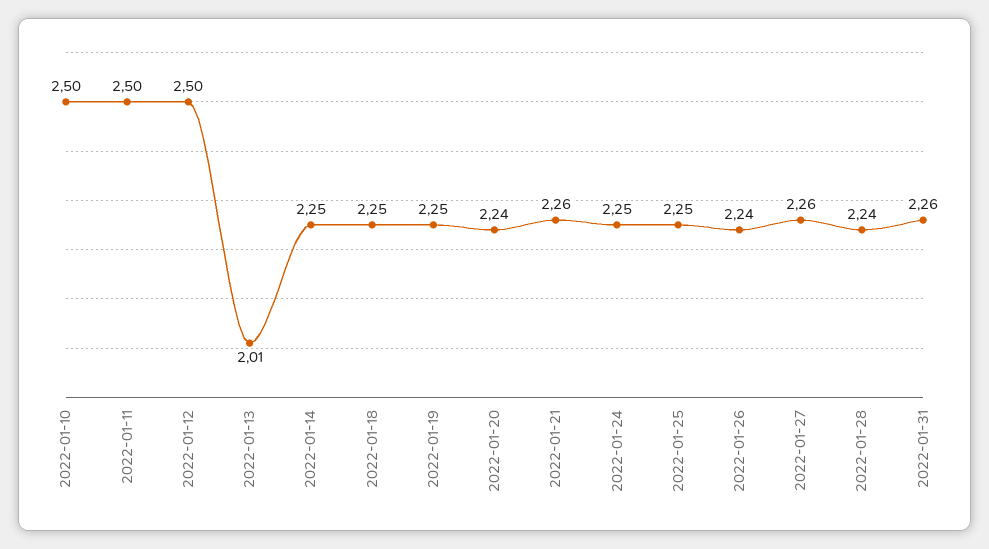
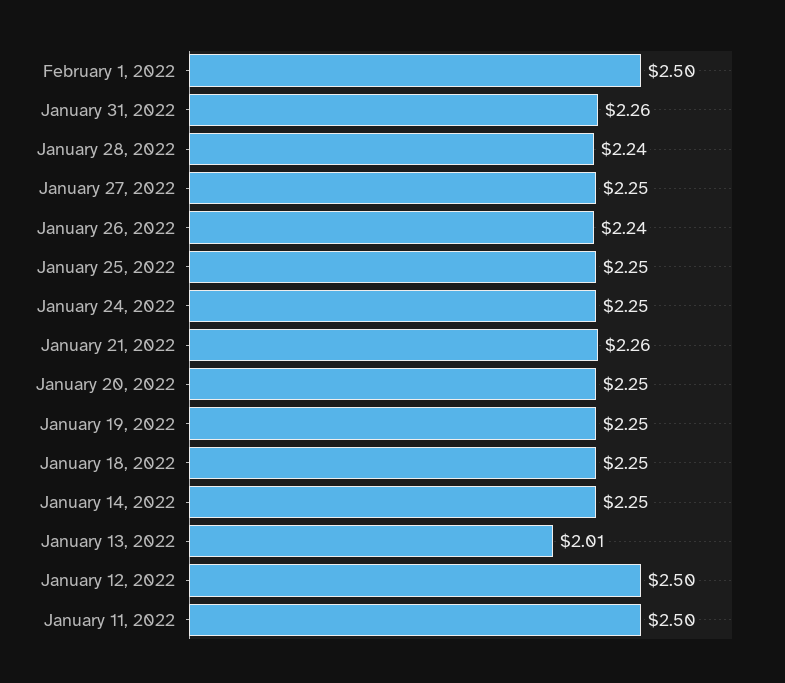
2022-01-10: 2.5 -> none
2022-01-20: 2.24 -> 2.25
2022-01-27: 2.26 -> 2.25
February 1, 2022: none -> 2.5

